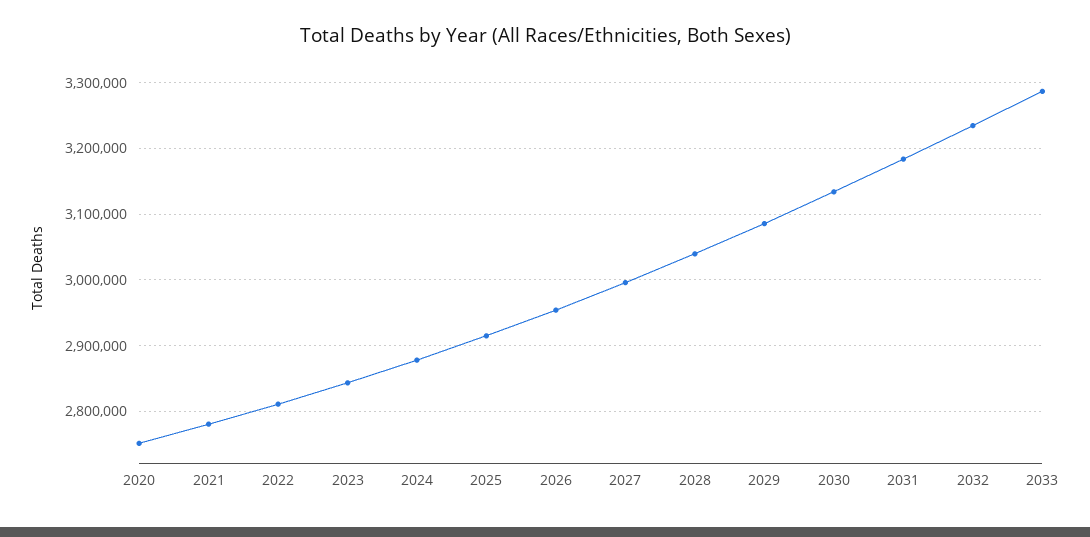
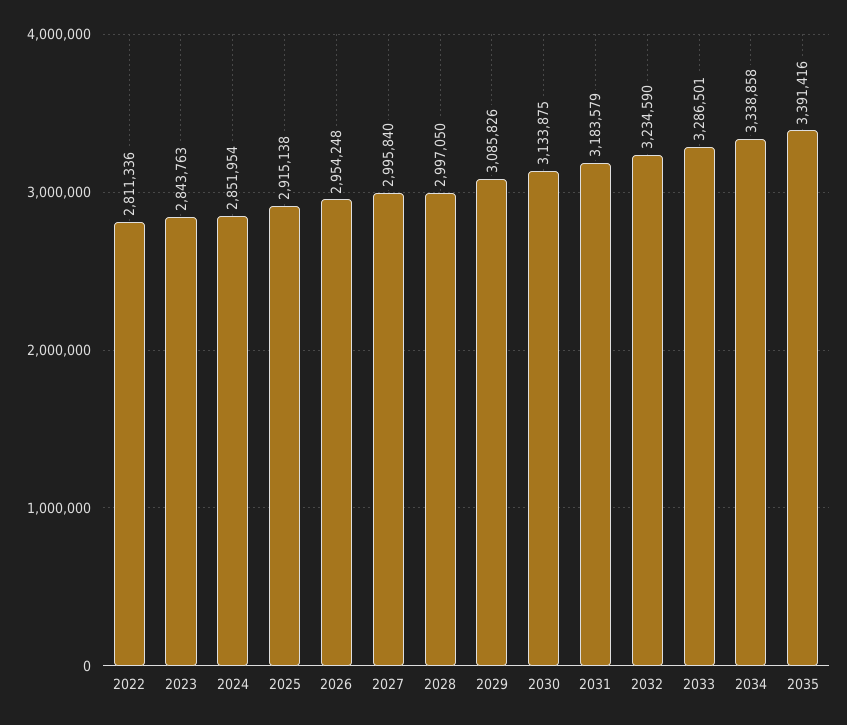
2020: 2750000 -> none
2021: 2780000 -> none
2024: 2880000 -> 2851954
2028: 3040000 -> 2997050
2034: none -> 3338858
2035: none -> 3391416

